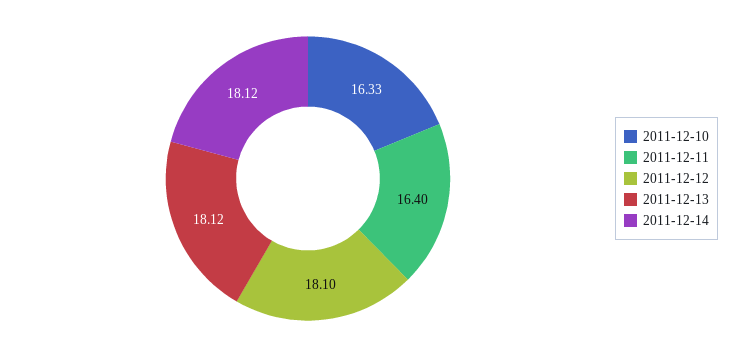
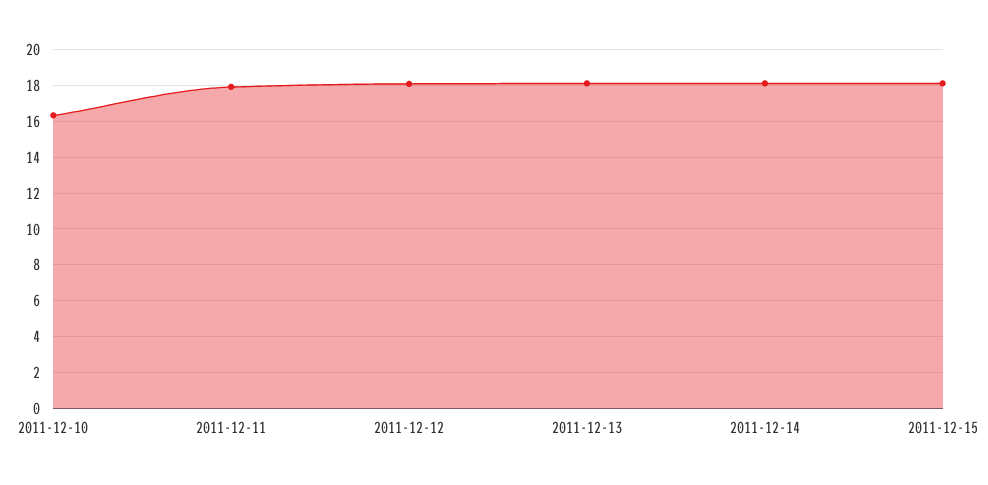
2011-12-11: 16.4 -> 18
2011-12-15: none -> 18

